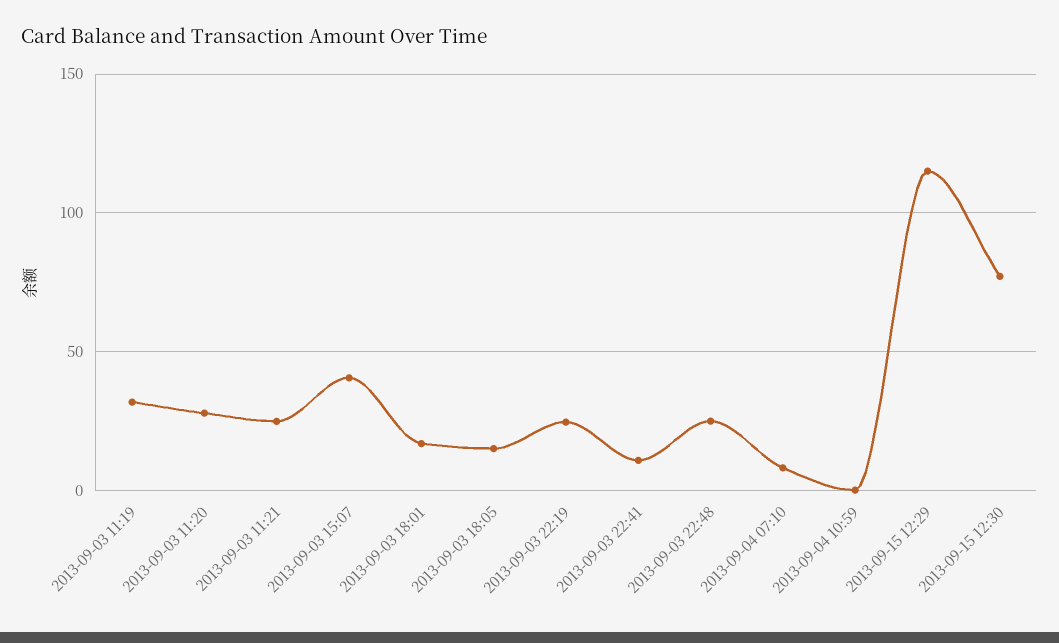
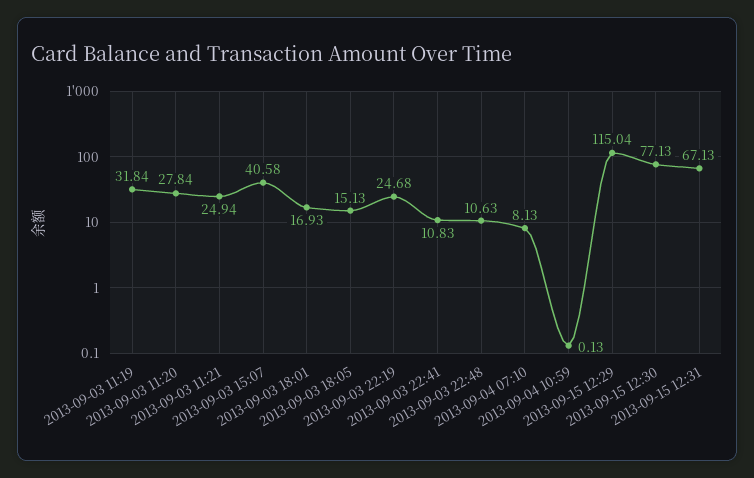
2013-09-03 22:48: 25 -> 10.63
2013-09-15 12:31: none -> 67.13

